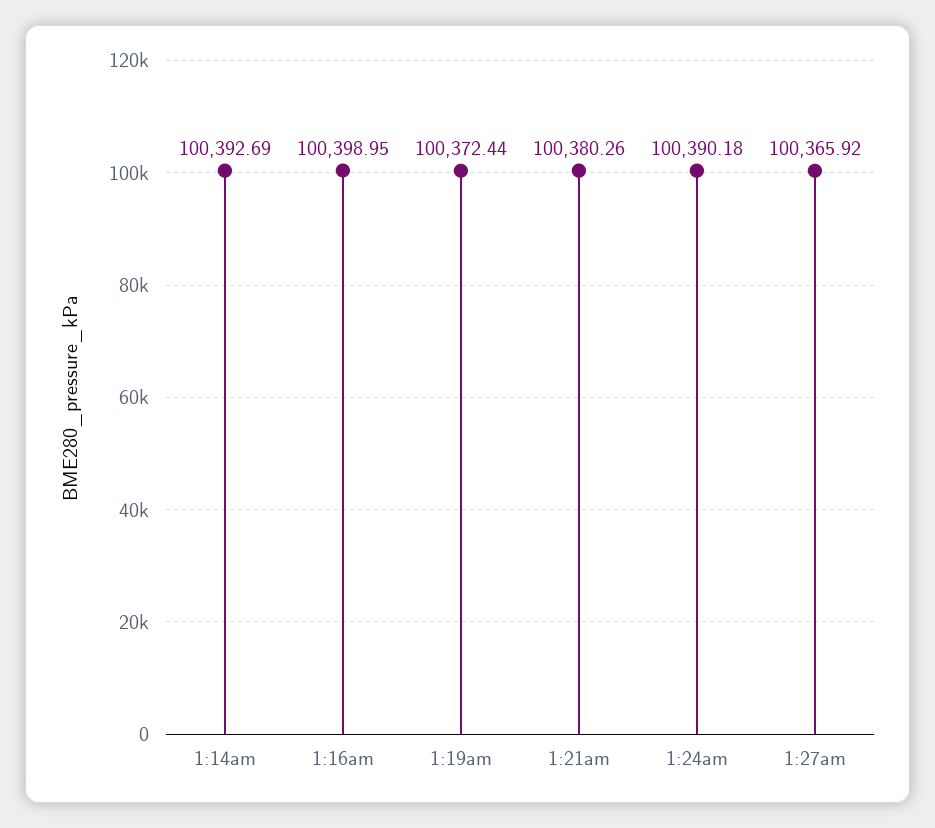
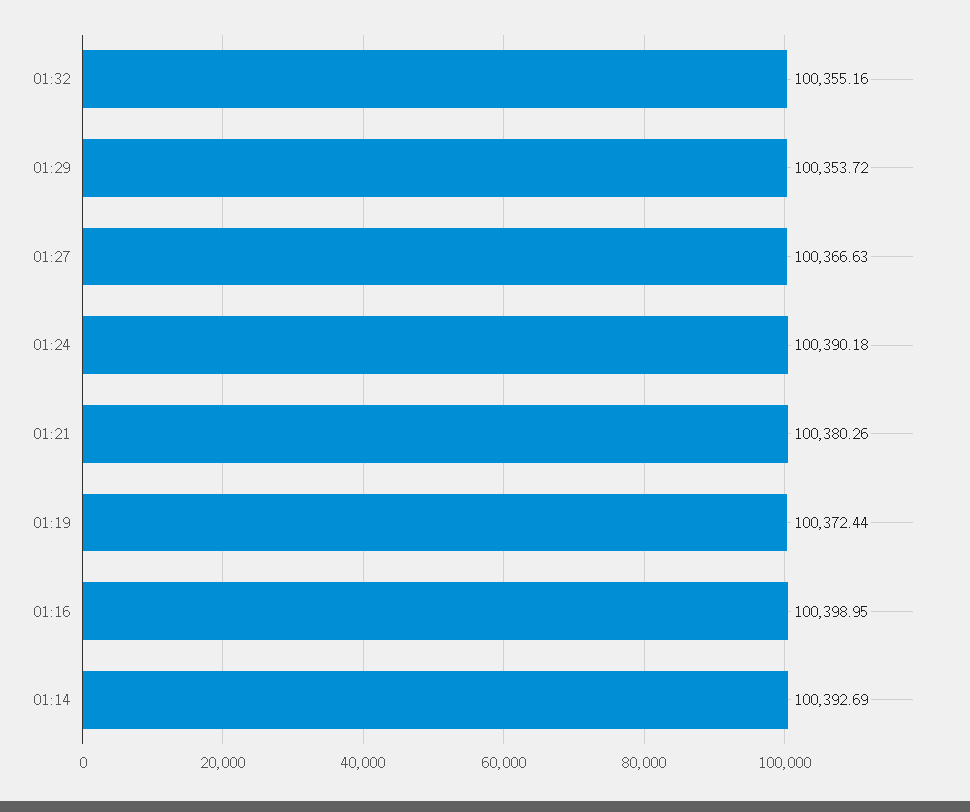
1:27am: 100365.92 -> 100366.63
01:32: none -> 100355.16
01:29: none -> 100353.72

